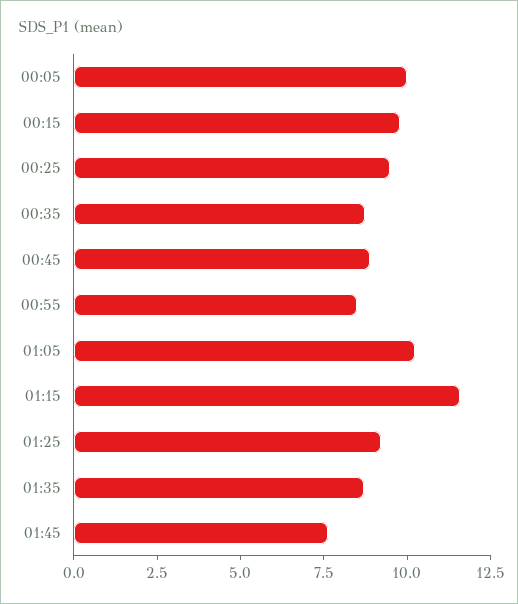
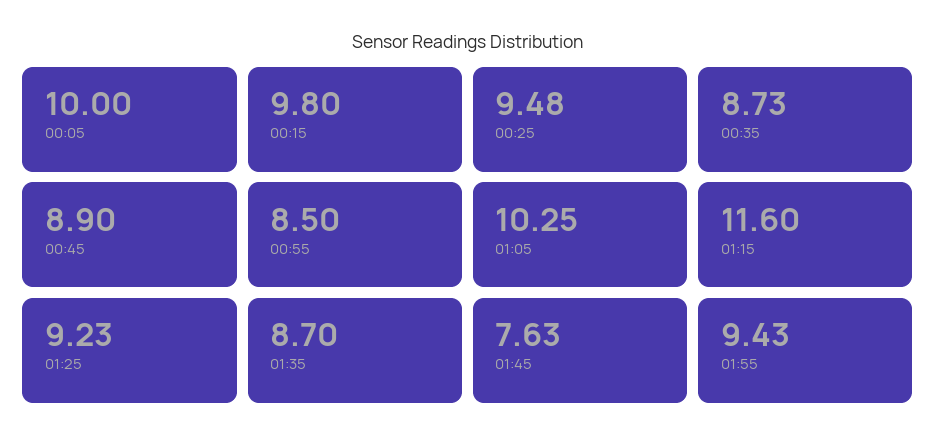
01:55: none -> 9.43

